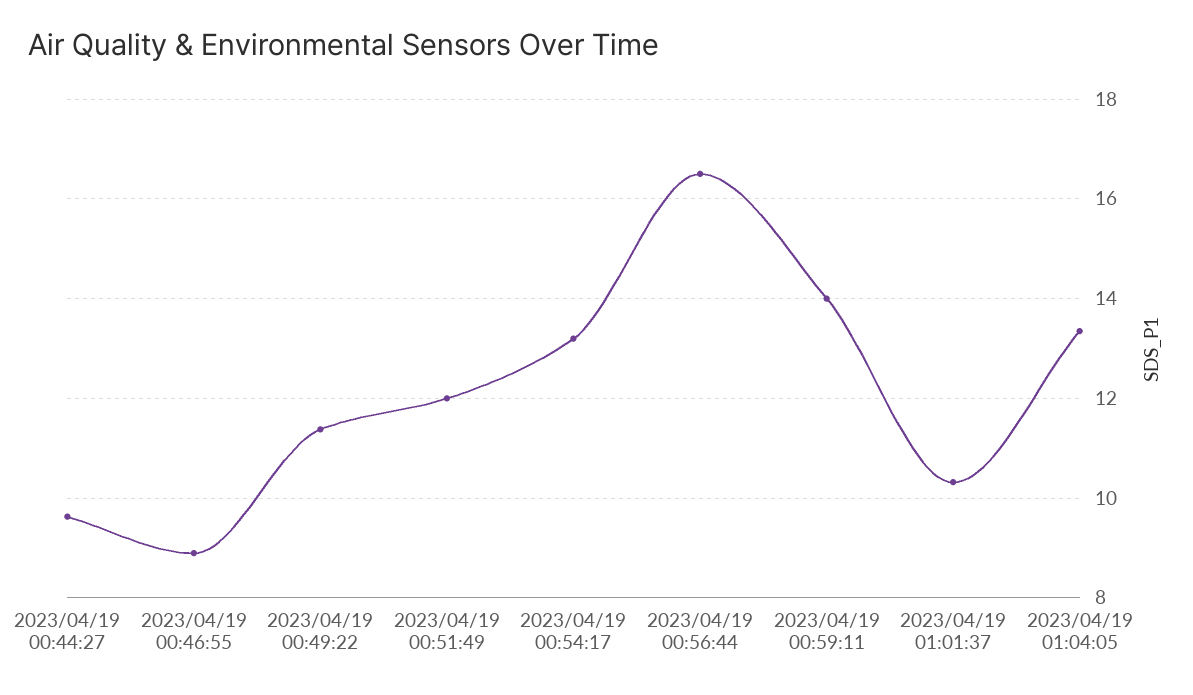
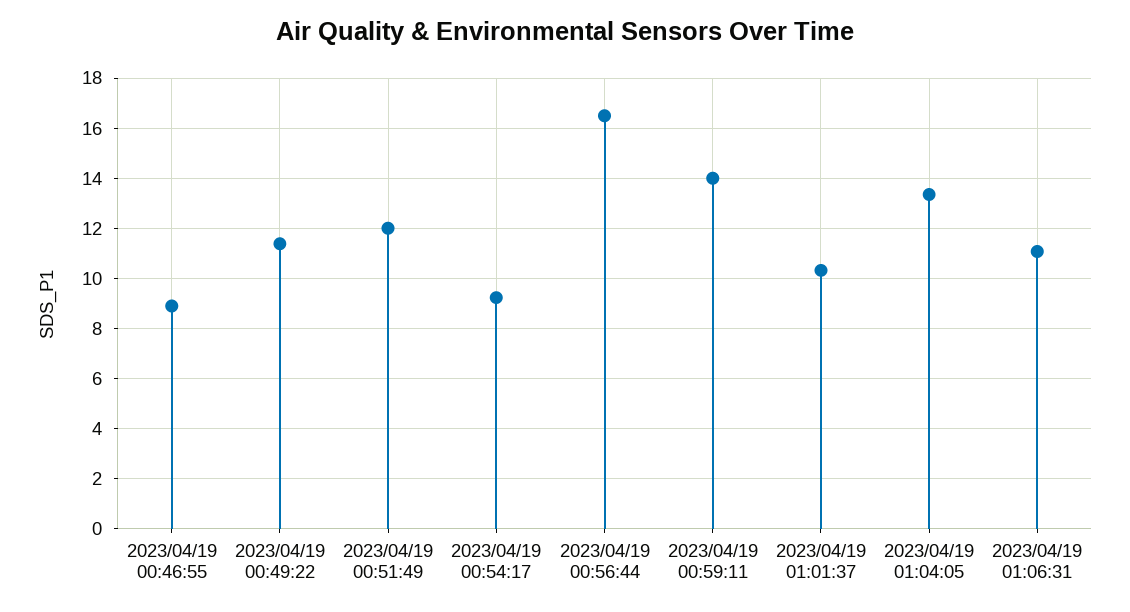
2023/04/19 00:44:27: 9.6 -> none
2023/04/19 00:54:17: 13.2 -> 9.25
2023/04/19 01:06:31: none -> 11

